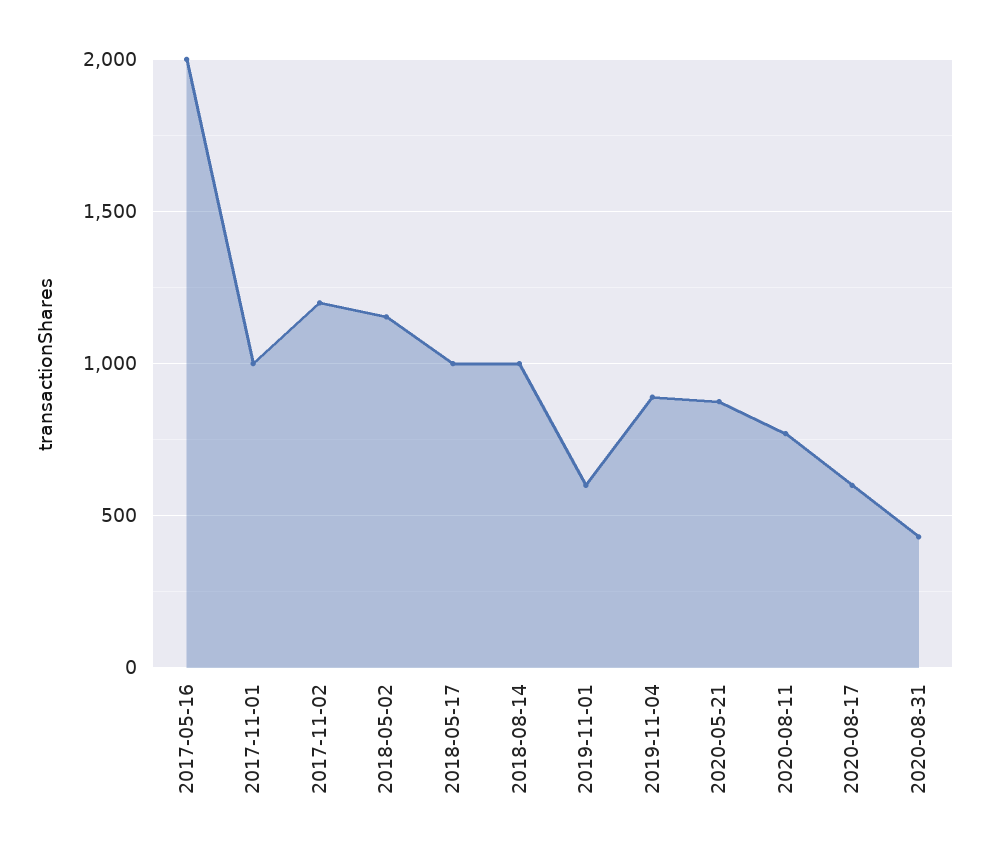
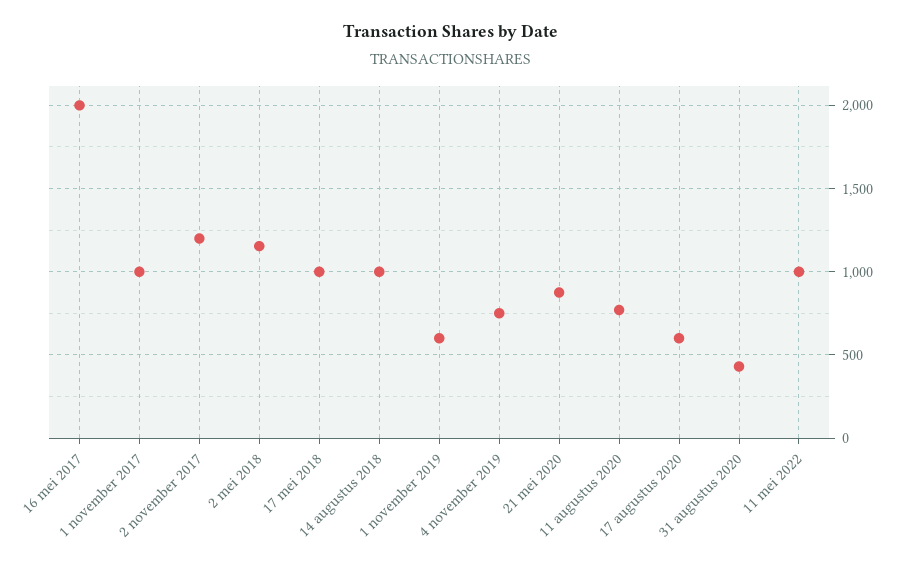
2019-11-04: 900 -> 750
11 mei 2022: none -> 1000

